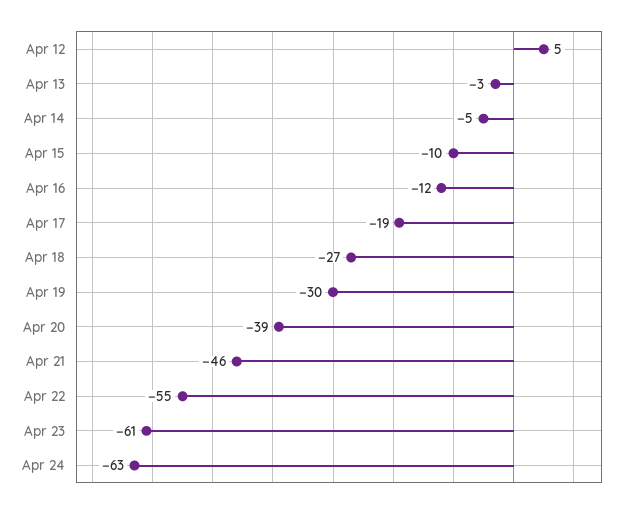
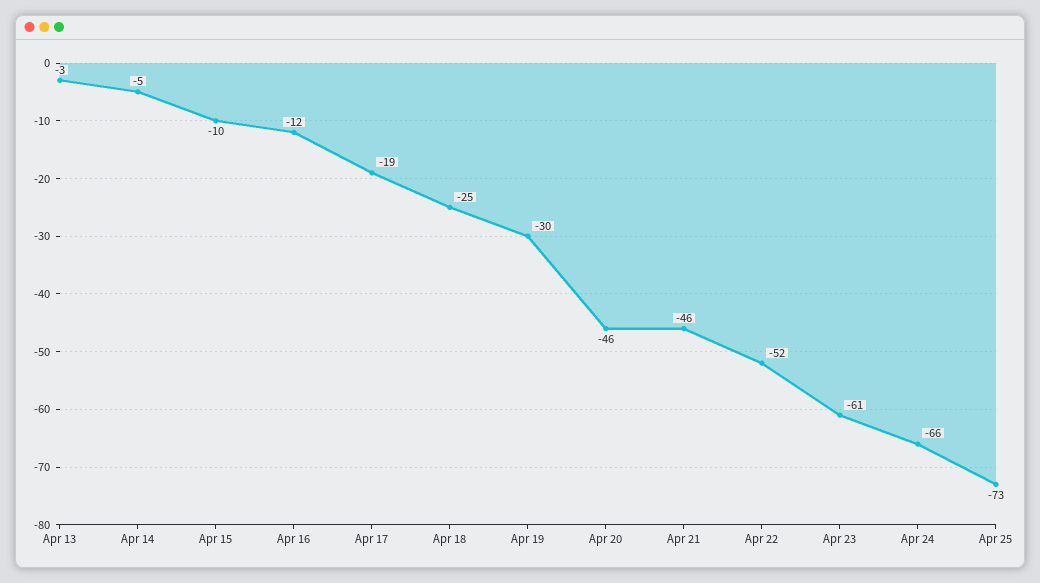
Apr 12: 5 -> none
Apr 18: -27 -> -25
Apr 20: -39 -> -46
Apr 22: -55 -> -52
Apr 24: -63 -> -66
Apr 25: none -> -73

